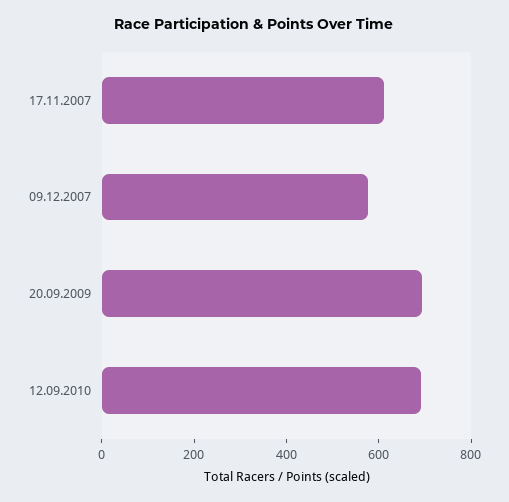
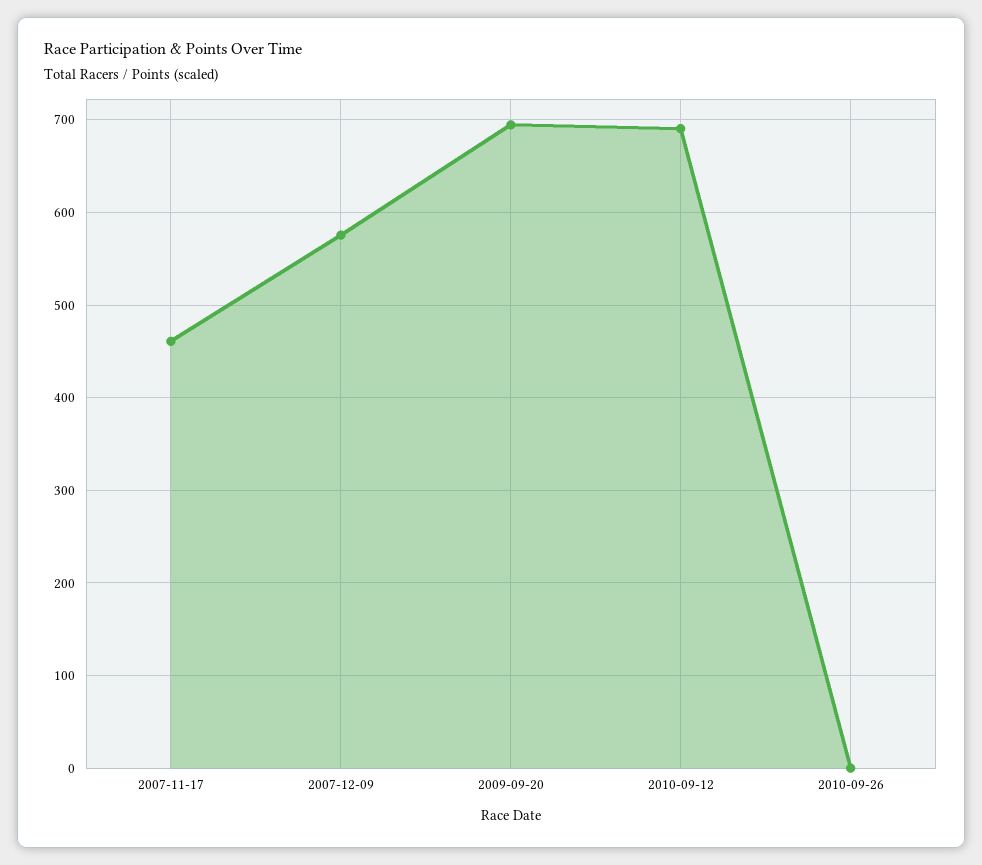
17.11.2007: 600 -> 460
2010-09-26: none -> 0

